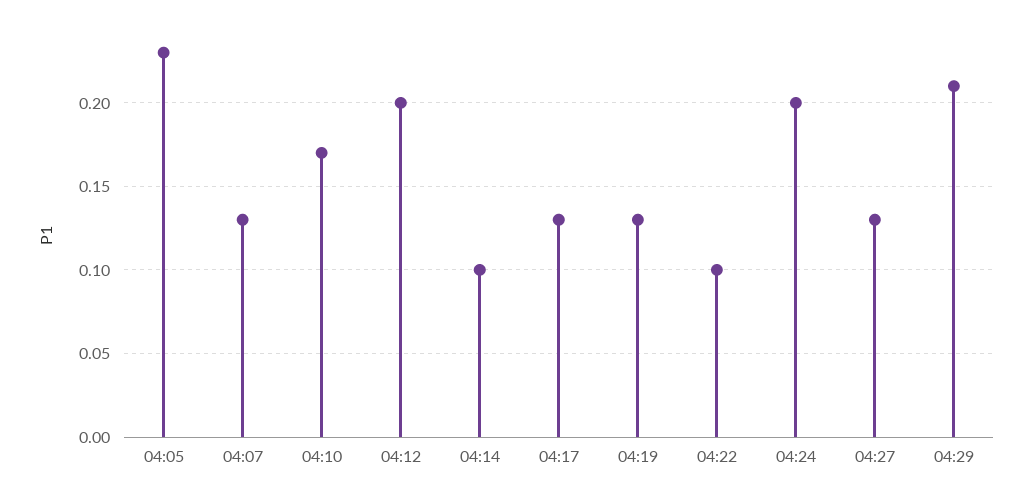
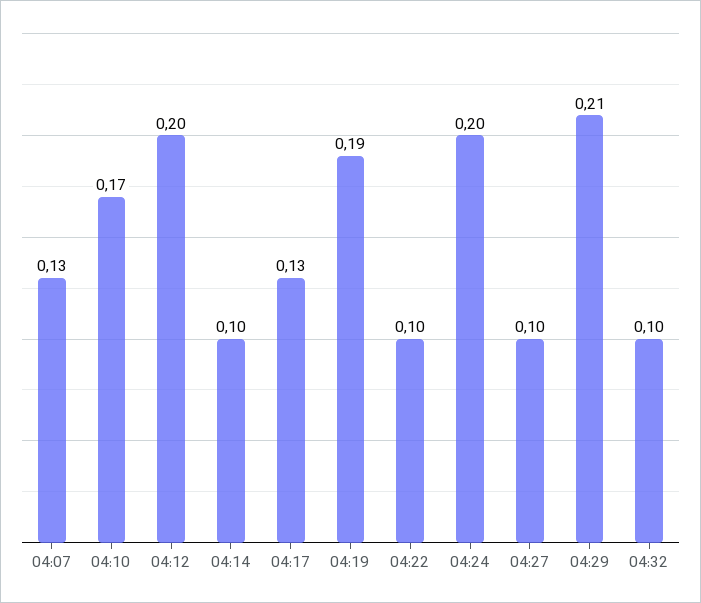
04:05: 0.23 -> none
04:19: 0.13 -> 0.19
04:27: 0.13 -> 0.1
04:32: none -> 0.1

